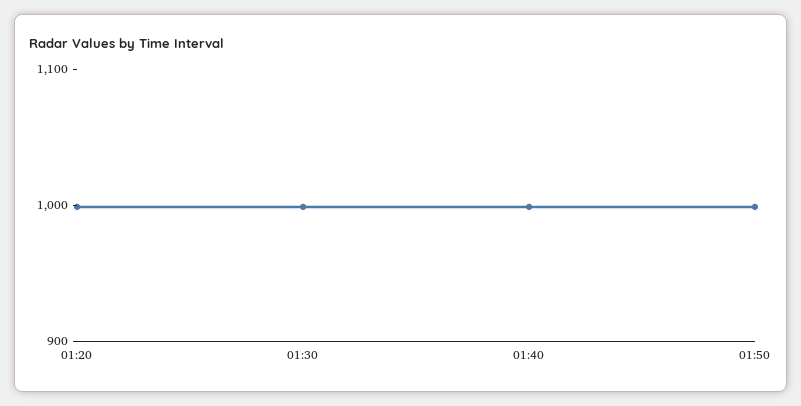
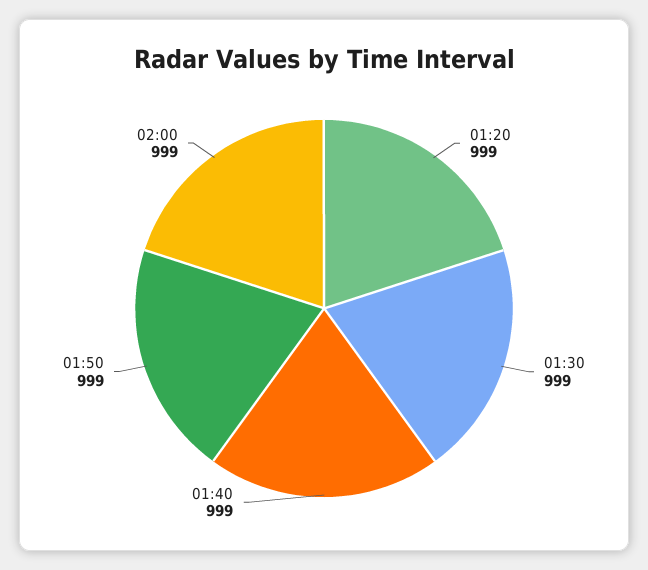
02:00: none -> 999

